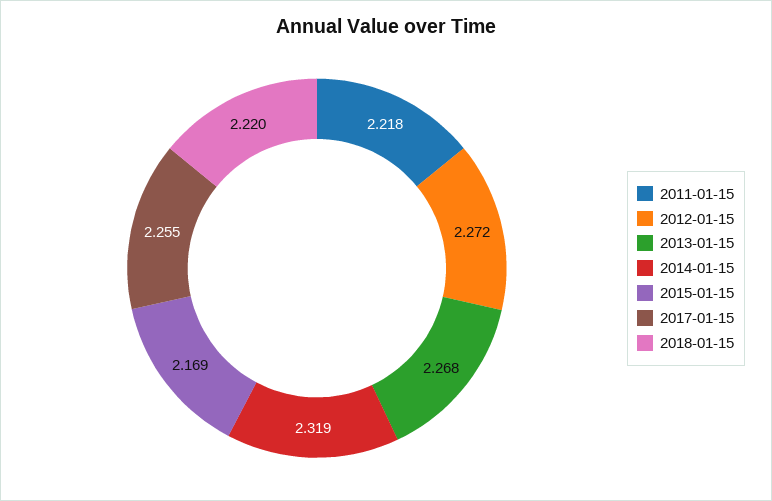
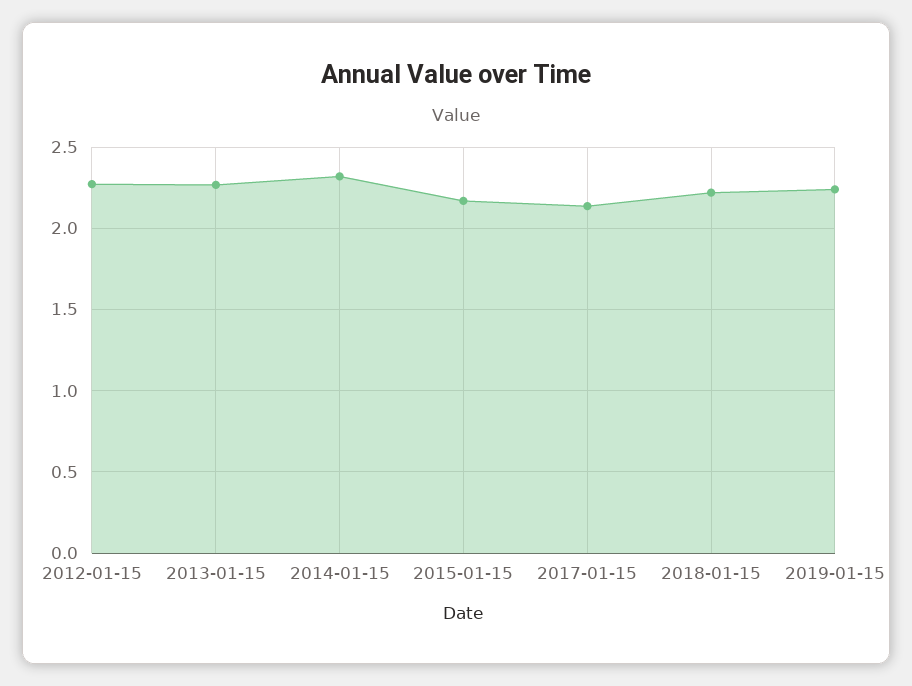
2011-01-15: 2.218 -> none
2017-01-15: 2.255 -> 2.15
2019-01-15: none -> 2.25

